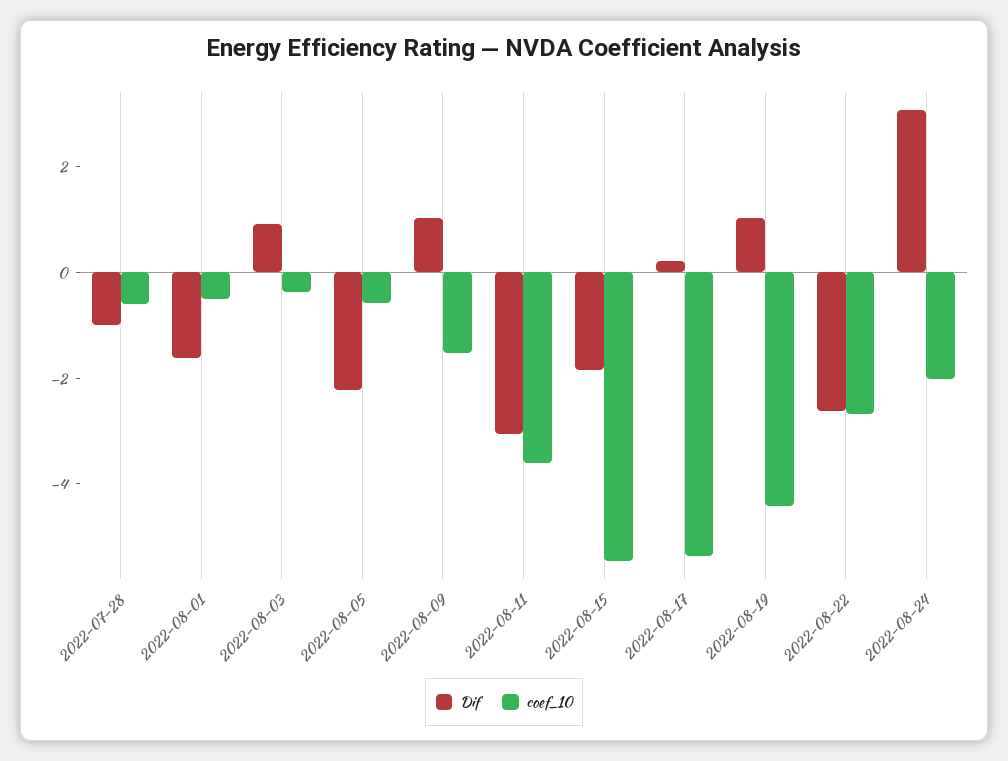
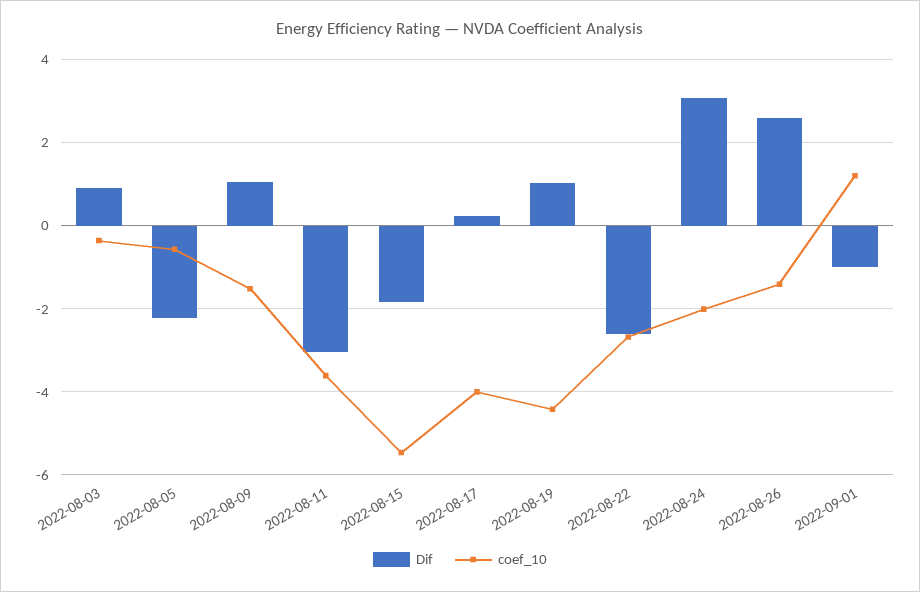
Dif, 2022-07-28: -1 -> none
coef_10, 2022-07-28: -0.5 -> none
Dif, 2022-08-01: -1.5 -> none
coef_10, 2022-08-01: -0.5 -> none
coef_10, 2022-08-17: -5.5 -> -4
Dif, 2022-08-26: none -> 2.6
coef_10, 2022-08-26: none -> -1.4
Dif, 2022-09-01: none -> -1
coef_10, 2022-09-01: none -> 1.2

